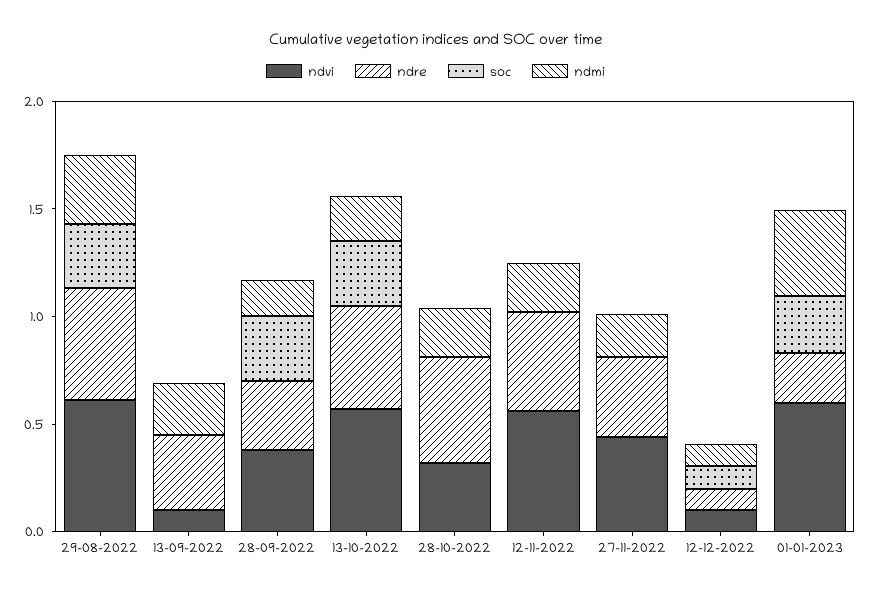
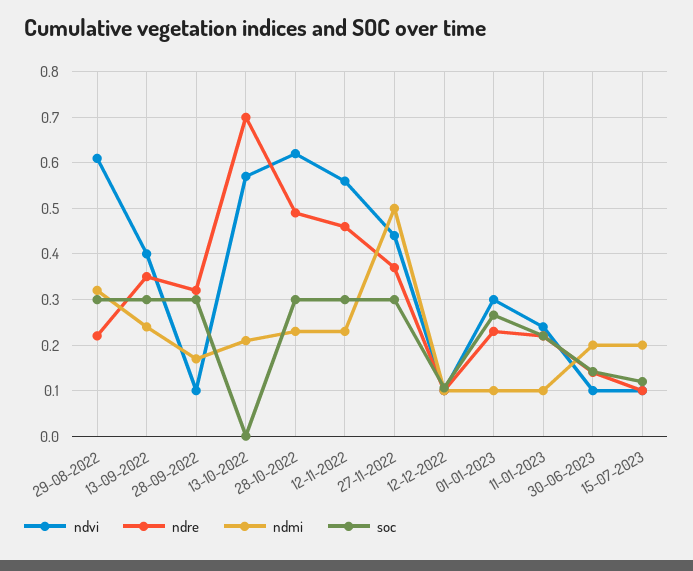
ndre, 29-08-2022: 0.5 -> 0.22
ndvi, 13-09-2022: 0.1 -> 0.4
soc, 13-09-2022: 0 -> 0.3
ndvi, 28-09-2022: 0.4 -> 0.1
ndre, 13-10-2022: 0.5 -> 0.7
soc, 13-10-2022: 0.3 -> 0
ndvi, 28-10-2022: 0.3 -> 0.62
soc, 28-10-2022: 0 -> 0.3
soc, 12-11-2022: 0 -> 0.3
soc, 27-11-2022: 0 -> 0.3
ndmi, 27-11-2022: 0.2 -> 0.5
ndvi, 01-01-2023: 0.6 -> 0.3
ndmi, 01-01-2023: 0.4 -> 0.1
ndvi, 11-01-2023: none -> 0.24
ndre, 11-01-2023: none -> 0.22
ndmi, 11-01-2023: none -> 0.1
soc, 11-01-2023: none -> 0.22
ndvi, 30-06-2023: none -> 0.1
ndre, 30-06-2023: none -> 0.14
ndmi, 30-06-2023: none -> 0.2
soc, 30-06-2023: none -> 0.14
ndvi, 15-07-2023: none -> 0.1
ndre, 15-07-2023: none -> 0.1
ndmi, 15-07-2023: none -> 0.2
soc, 15-07-2023: none -> 0.12

